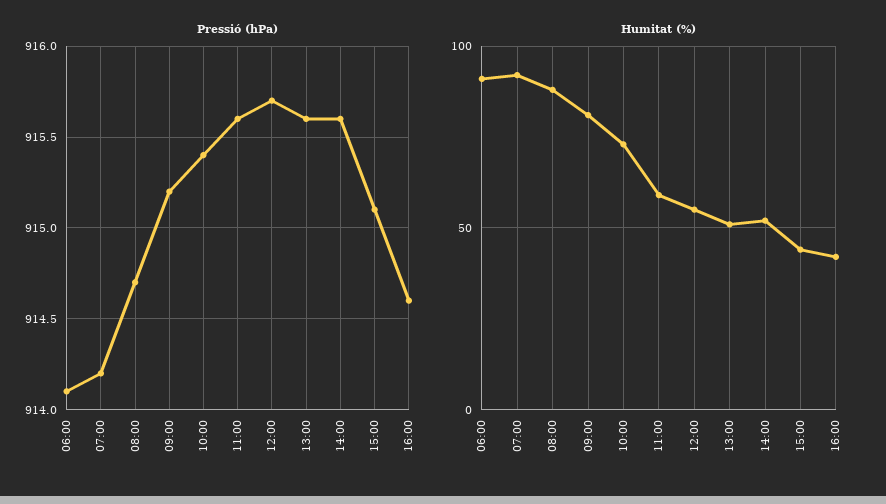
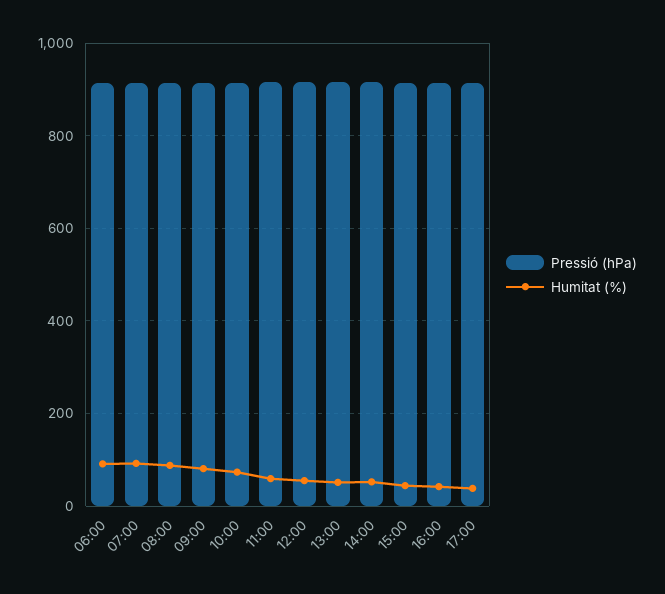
Pressió (hPa), 17:00: none -> 920
Humitat (%), 17:00: none -> 40

